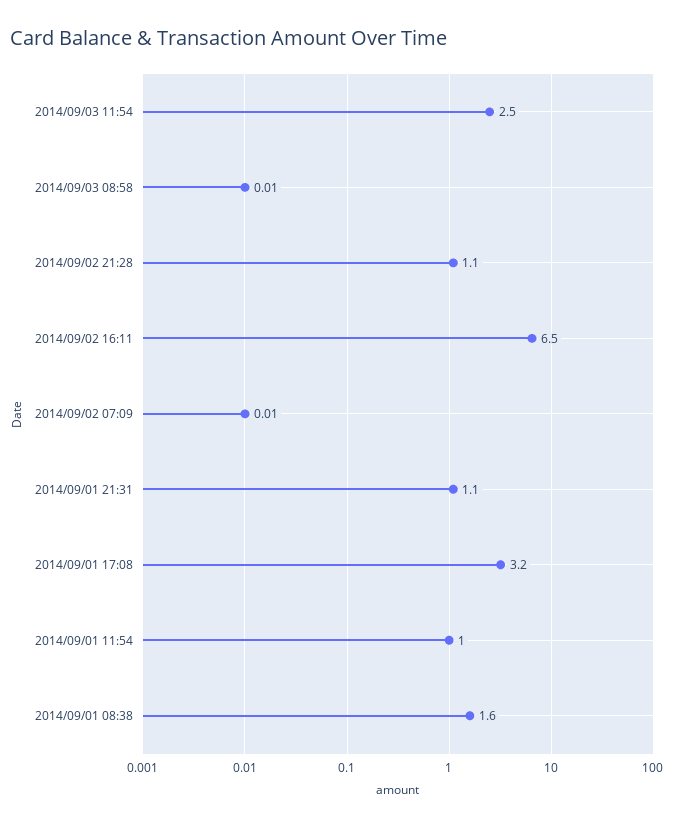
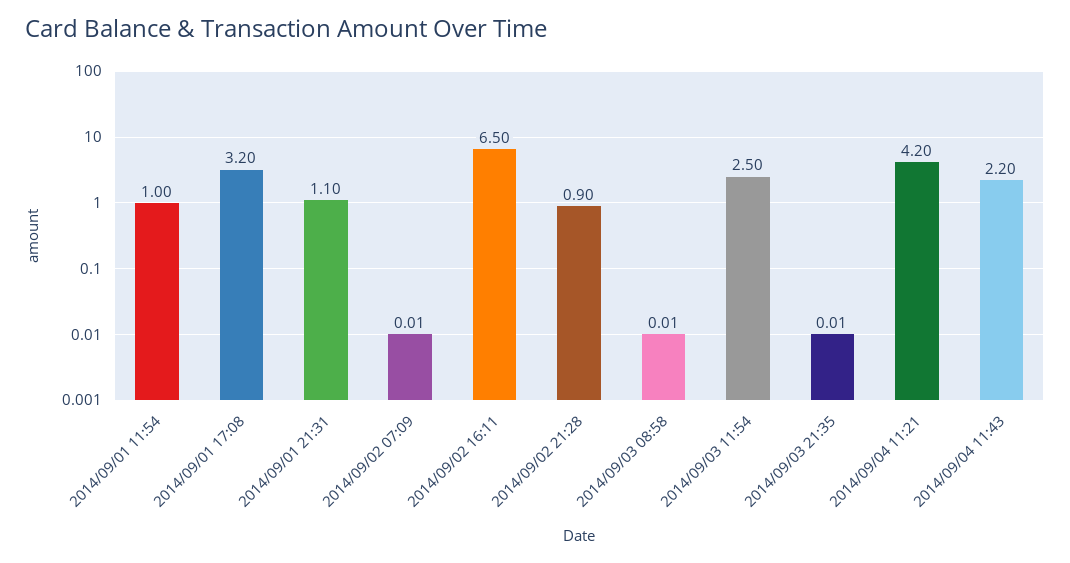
2014/09/02 21:28: 1.1 -> 0.9
2014/09/01 08:38: 1.6 -> none
2014/09/03 21:35: none -> 0.01
2014/09/04 11:21: none -> 4.2
2014/09/04 11:43: none -> 2.2

